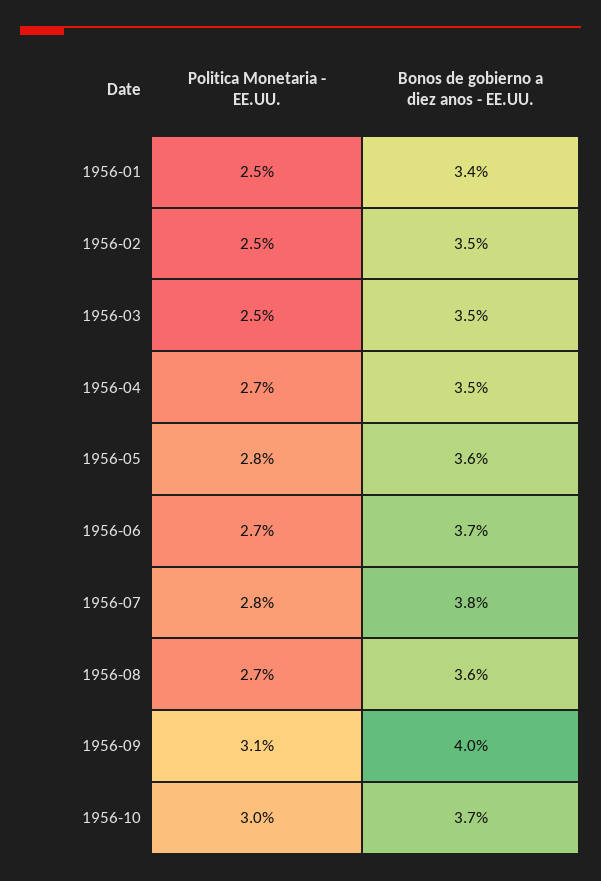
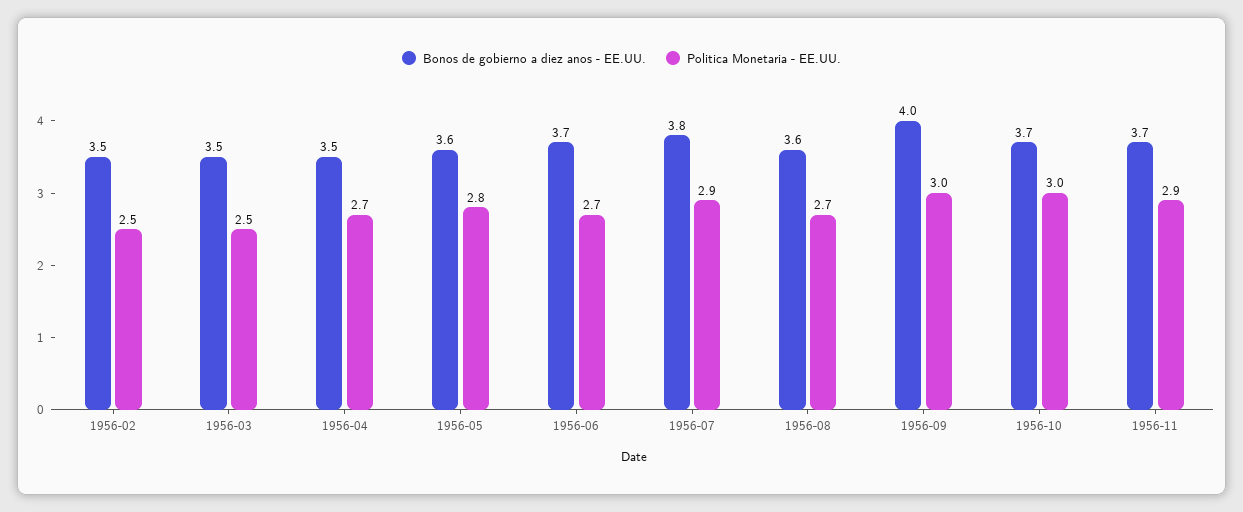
Politica Monetaria - EE.UU., 1956-01: 2.5 -> none
Bonos de gobierno a diez anos - EE.UU., 1956-01: 3.4 -> none
Politica Monetaria - EE.UU., 1956-07: 2.8 -> 2.9
Politica Monetaria - EE.UU., 1956-09: 3.1 -> 3
Bonos de gobierno a diez anos - EE.UU., 1956-11: none -> 3.7
Politica Monetaria - EE.UU., 1956-11: none -> 2.9

